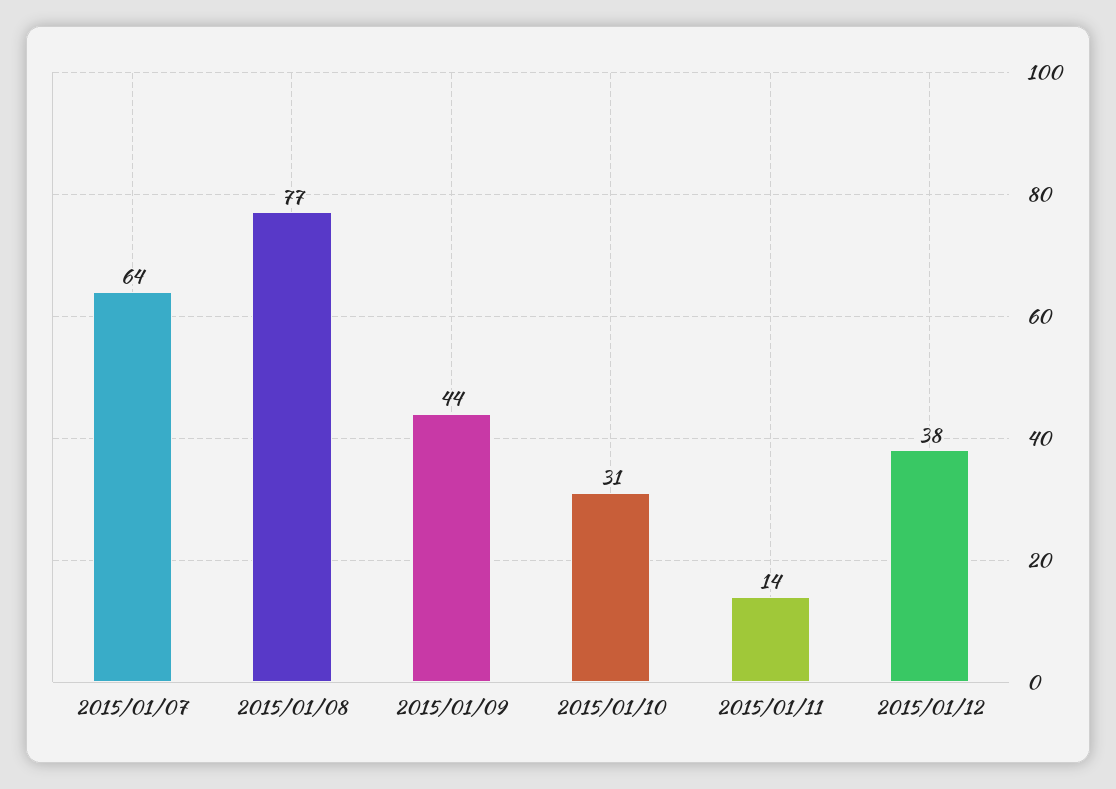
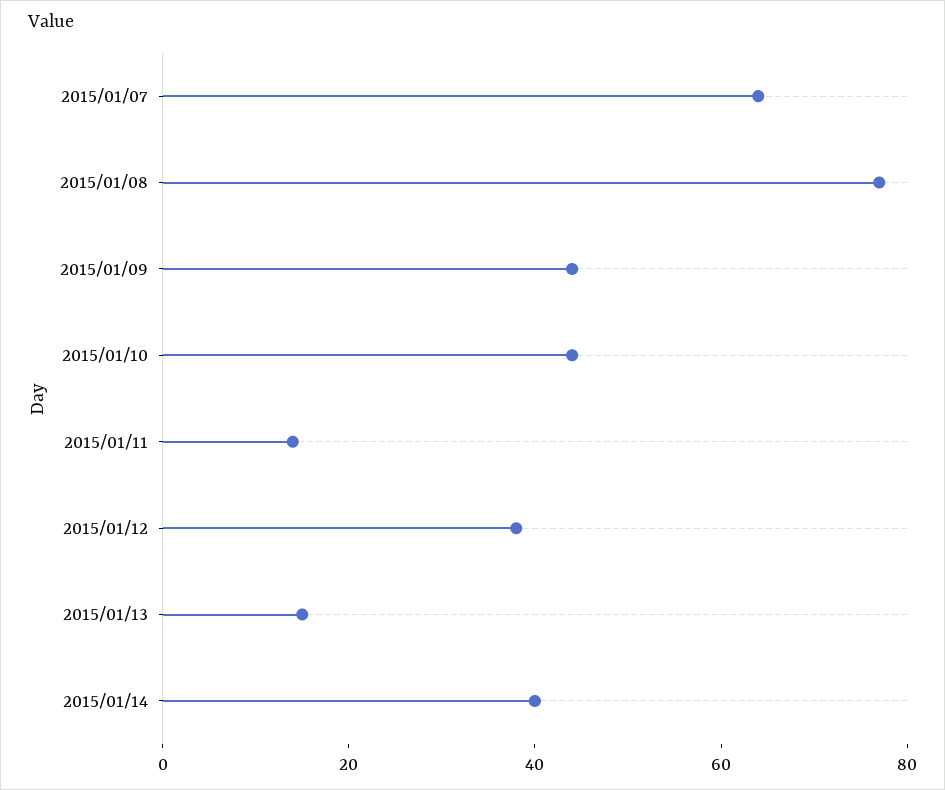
2015/01/10: 31 -> 45
2015/01/13: none -> 15
2015/01/14: none -> 40

